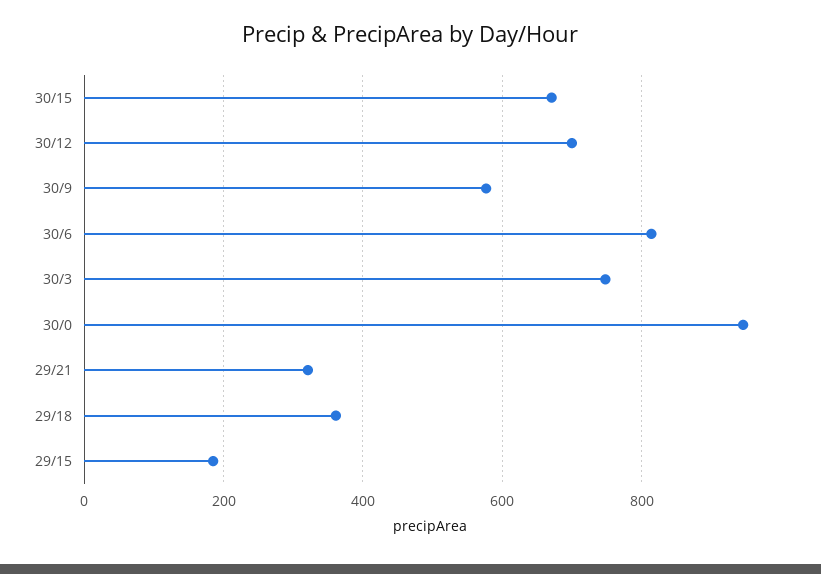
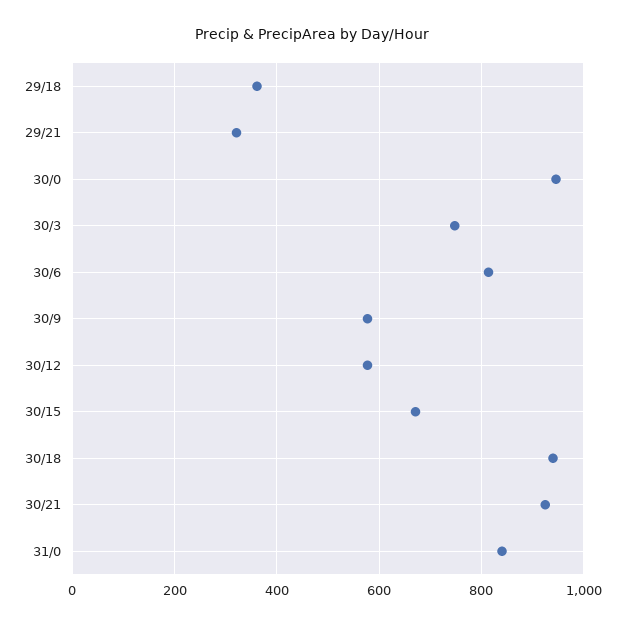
30/12: 700 -> 580
29/15: 180 -> none
30/18: none -> 940
30/21: none -> 920
31/0: none -> 840

